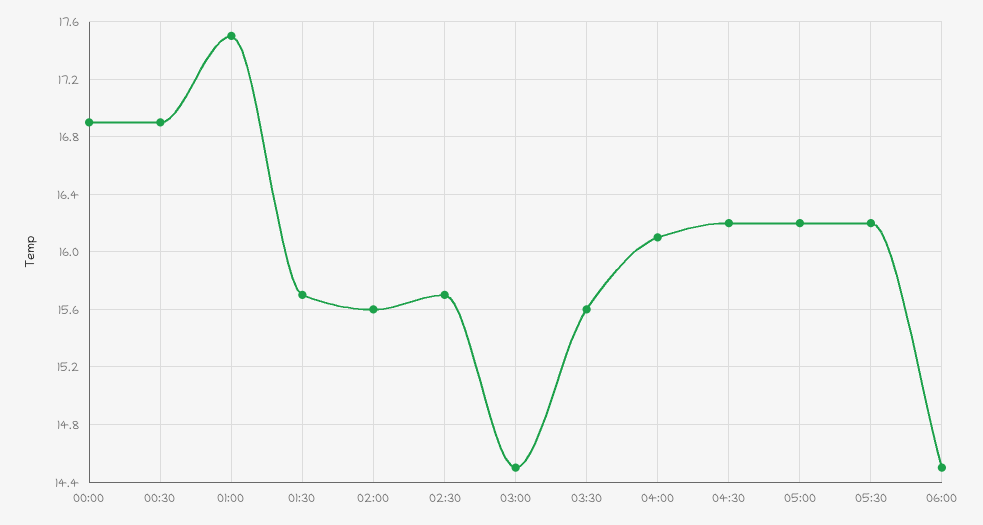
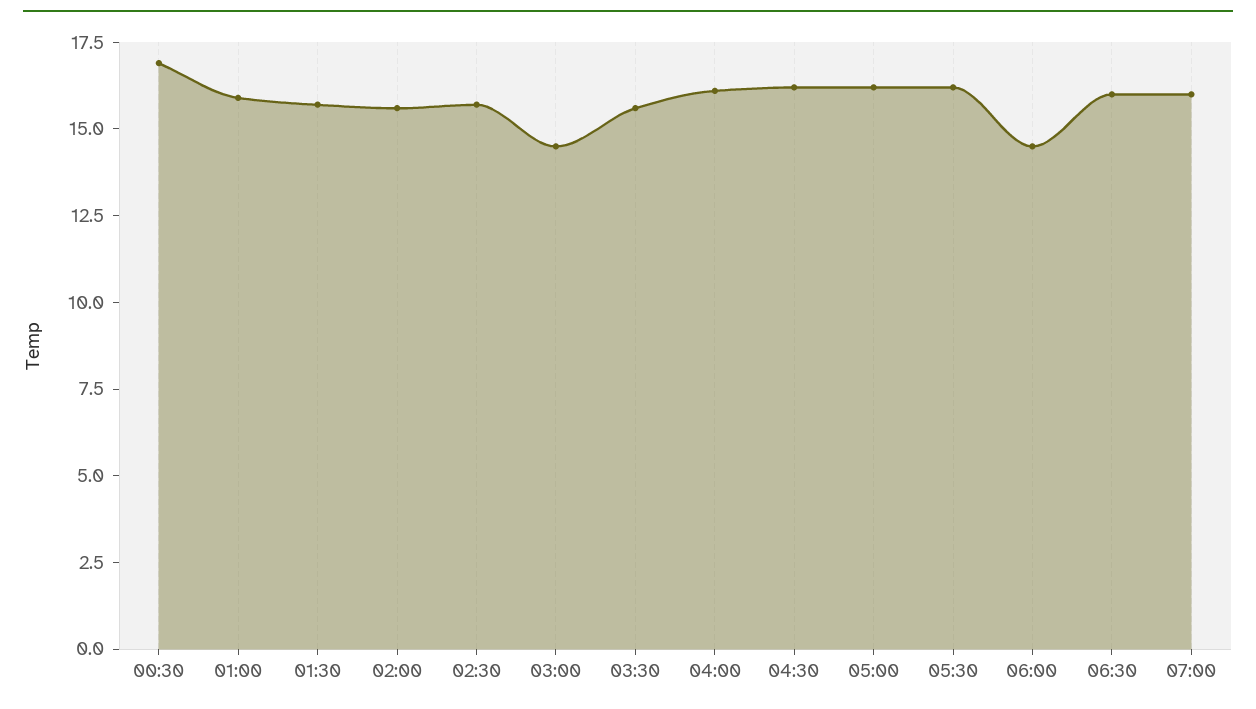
00:00: 16.9 -> none
01:00: 17.5 -> 16
06:30: none -> 16
07:00: none -> 16

